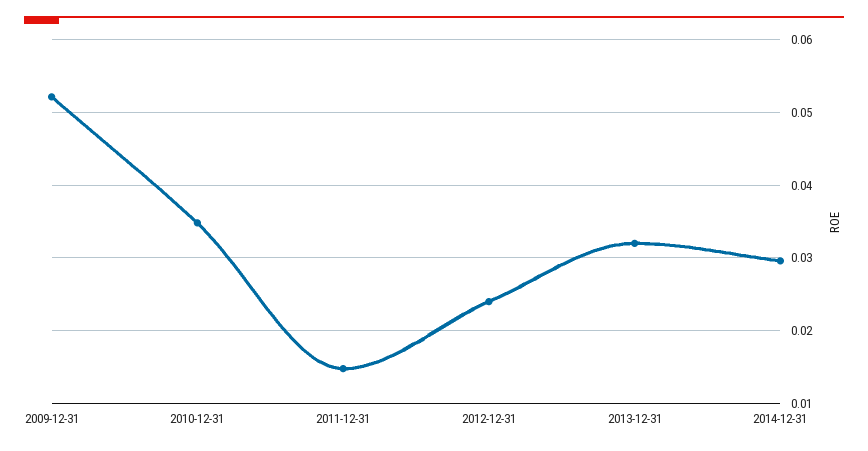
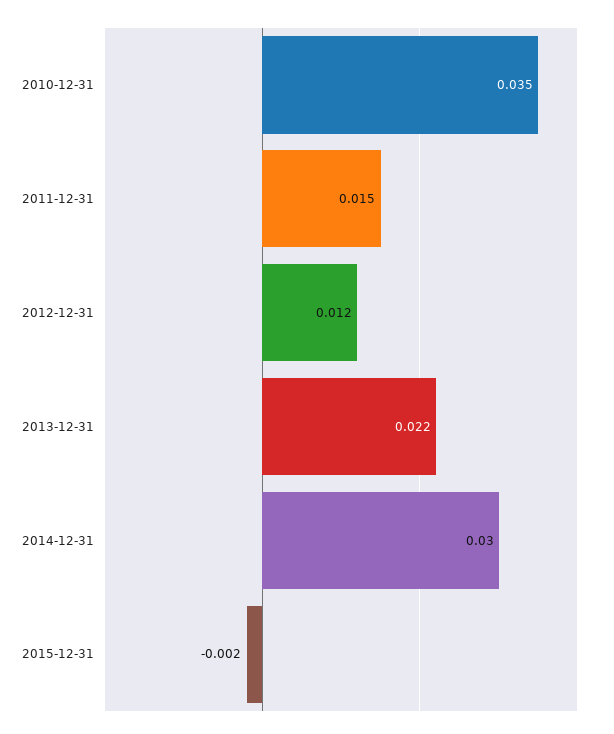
2009-12-31: 0.052 -> none
2012-12-31: 0.024 -> 0.012
2013-12-31: 0.032 -> 0.022
2015-12-31: none -> -0.002

